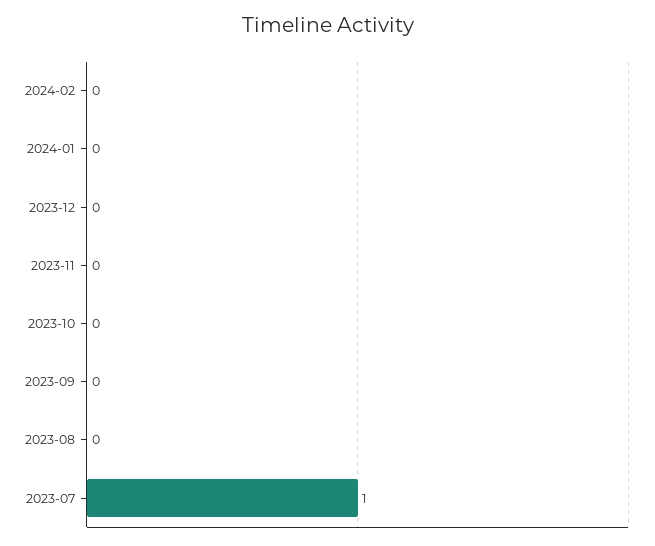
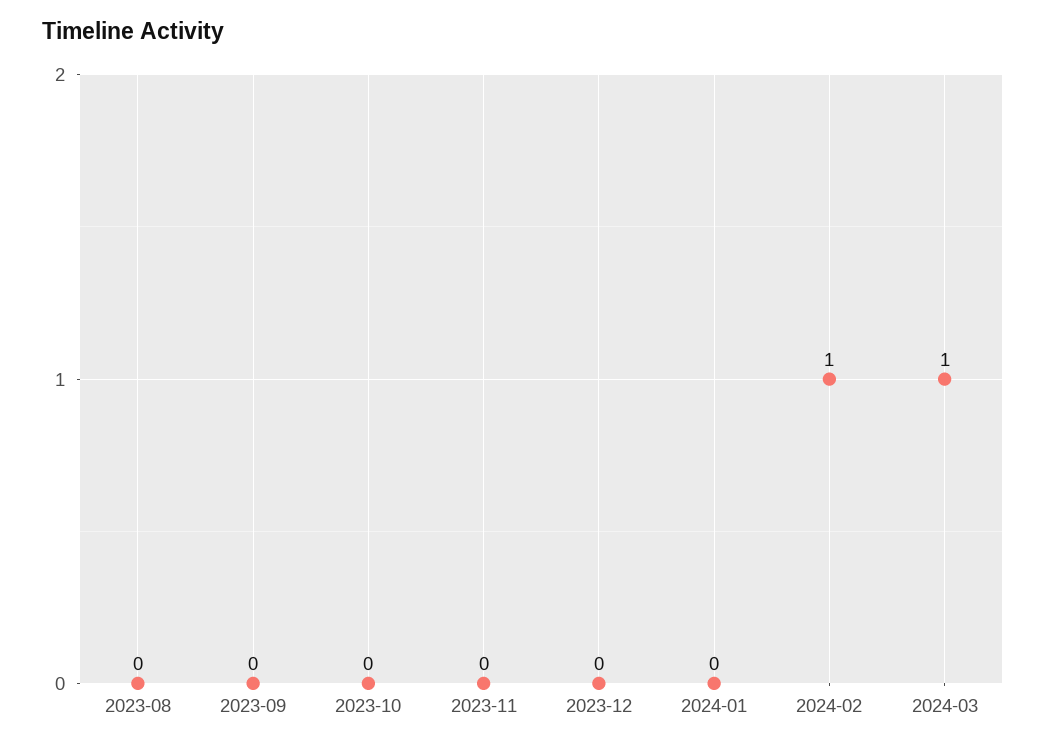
2024-02: 0 -> 1
2023-07: 1 -> none
2024-03: none -> 1

